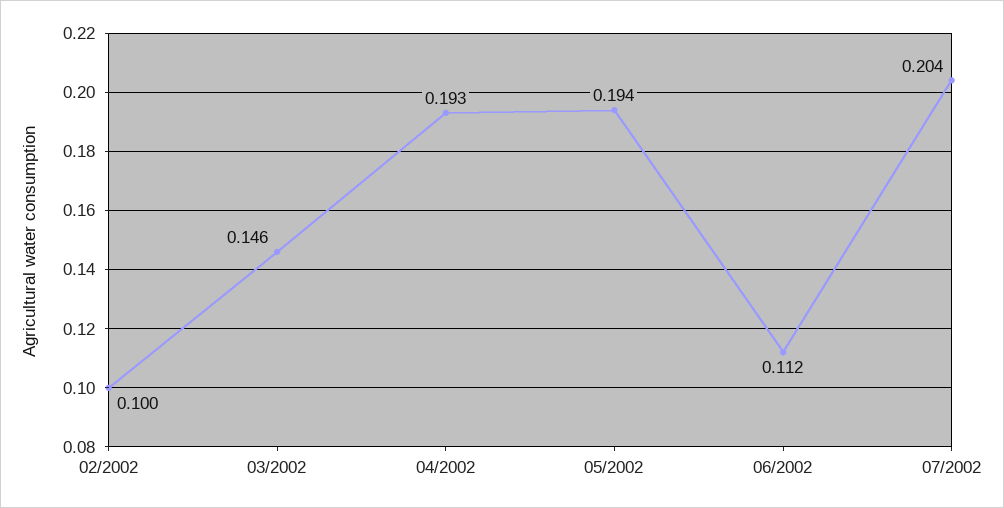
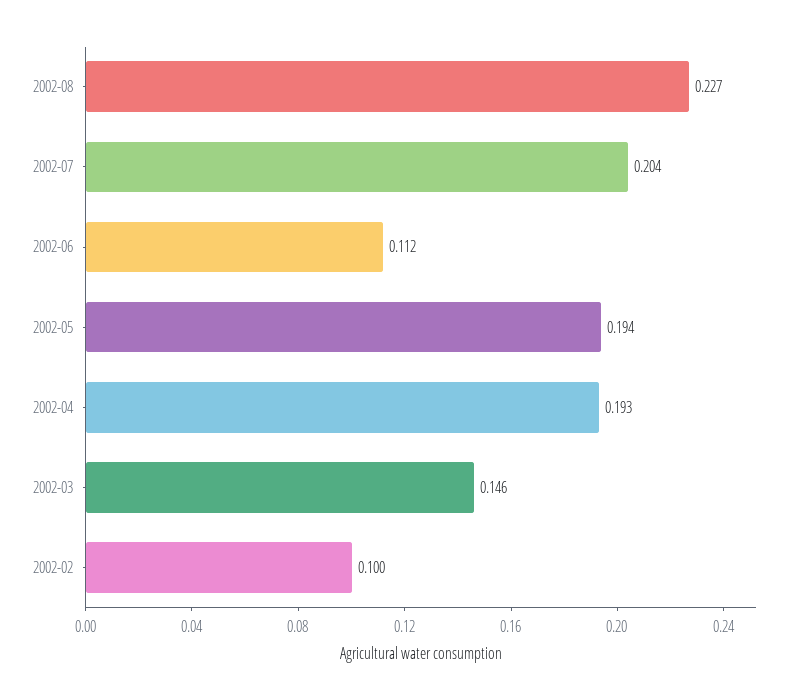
2002-08: none -> 0.227

